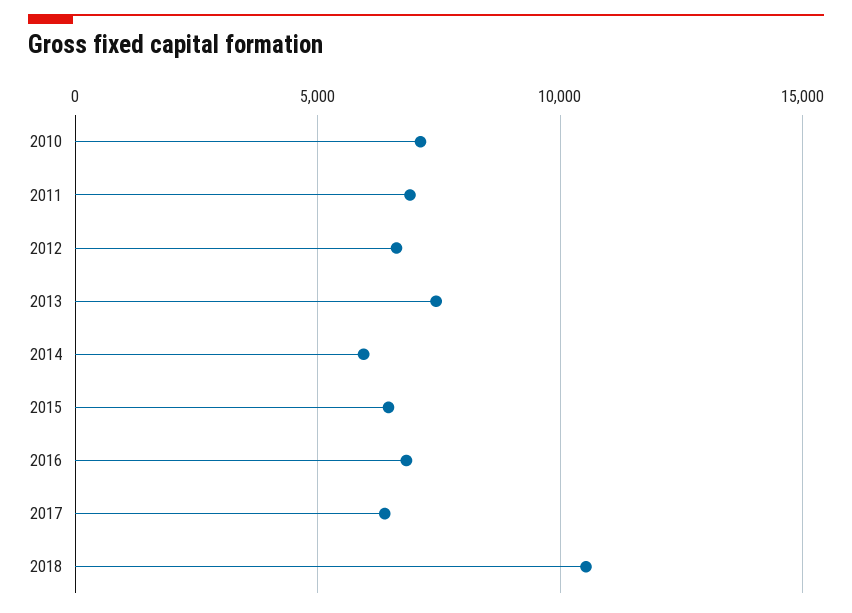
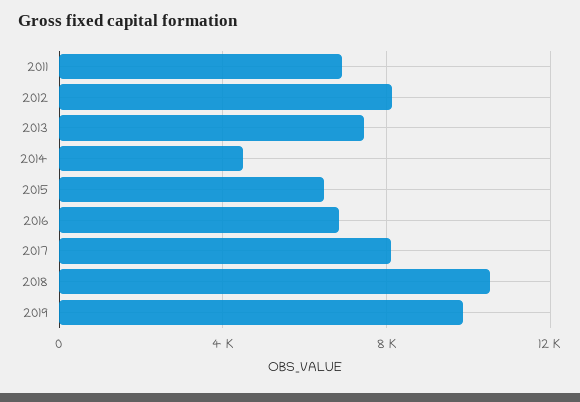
2010: 7000 -> none
2012: 6500 -> 8000
2014: 6000 -> 4500
2017: 6500 -> 8000
2019: none -> 10000

